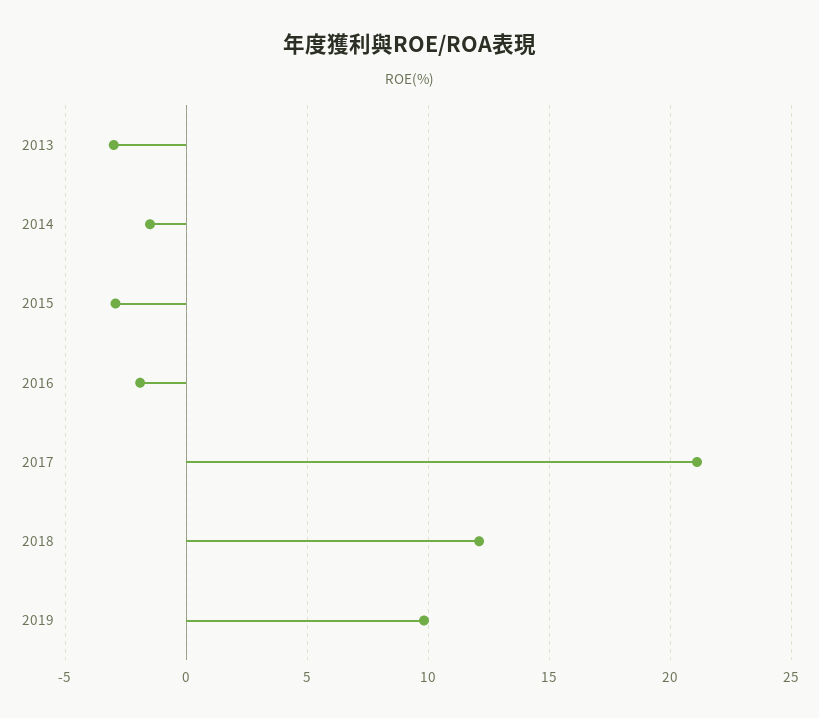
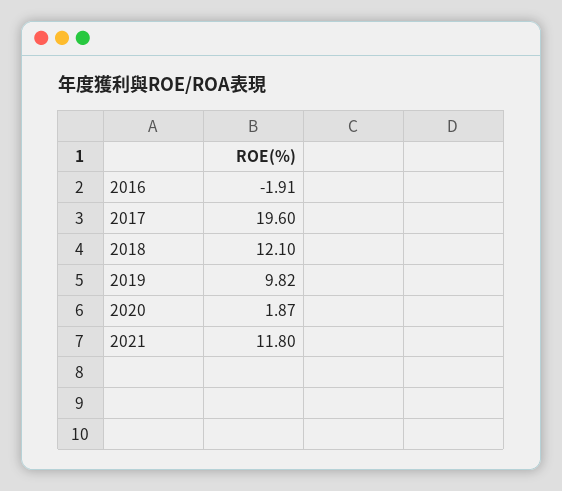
2013: -3 -> none
2014: -1.5 -> none
2015: -3 -> none
2017: 21 -> 19.6
2020: none -> 1.87
2021: none -> 11.8

